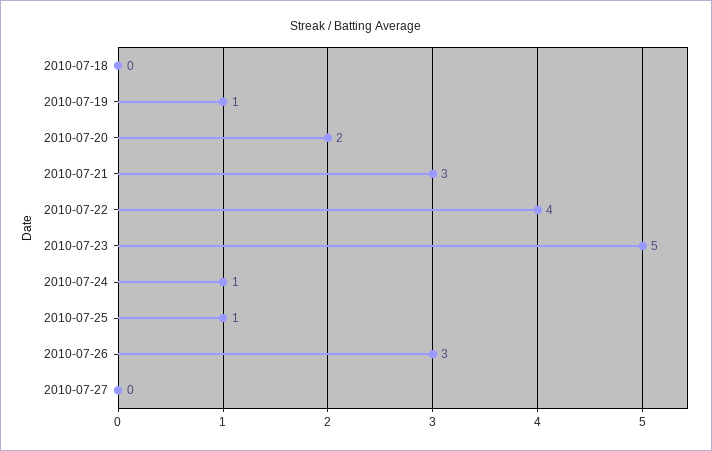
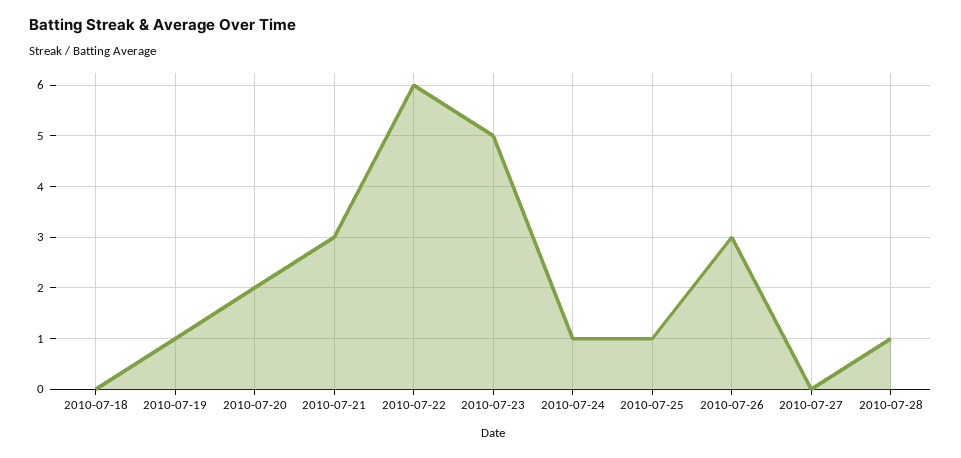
2010-07-22: 4 -> 6
2010-07-28: none -> 1

